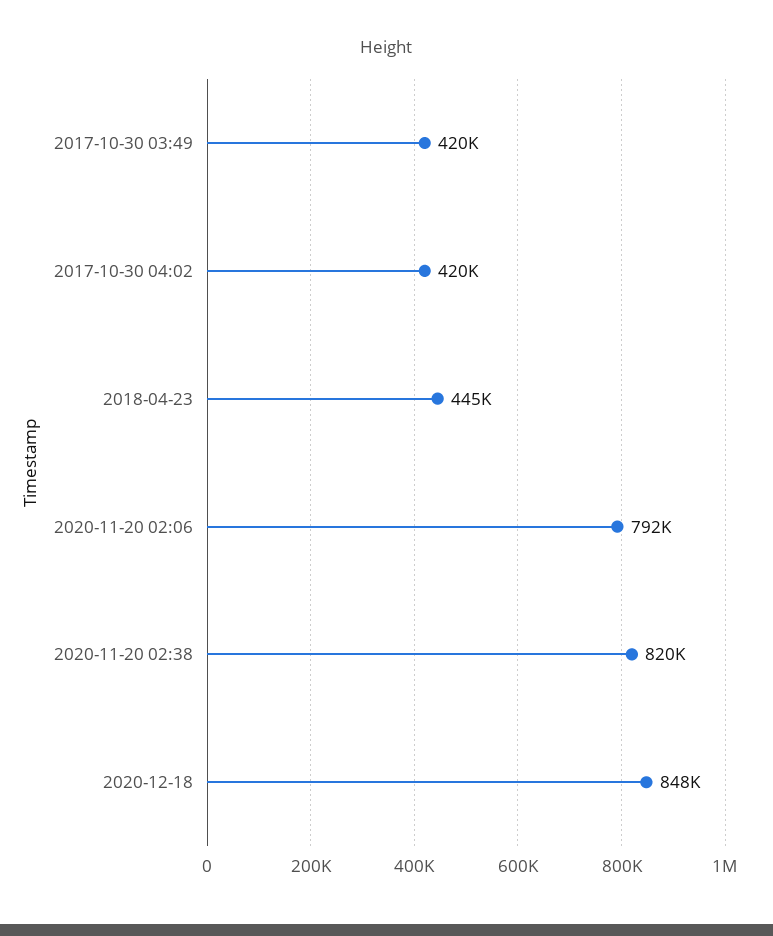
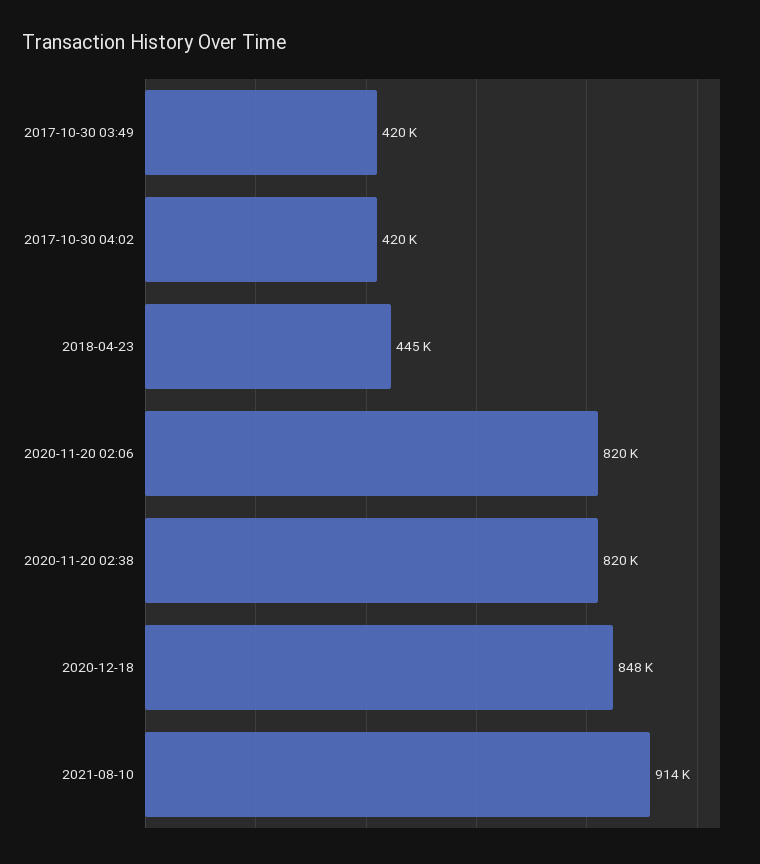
2020-11-20 02:06: 792000 -> 820000
2021-08-10: none -> 914000

